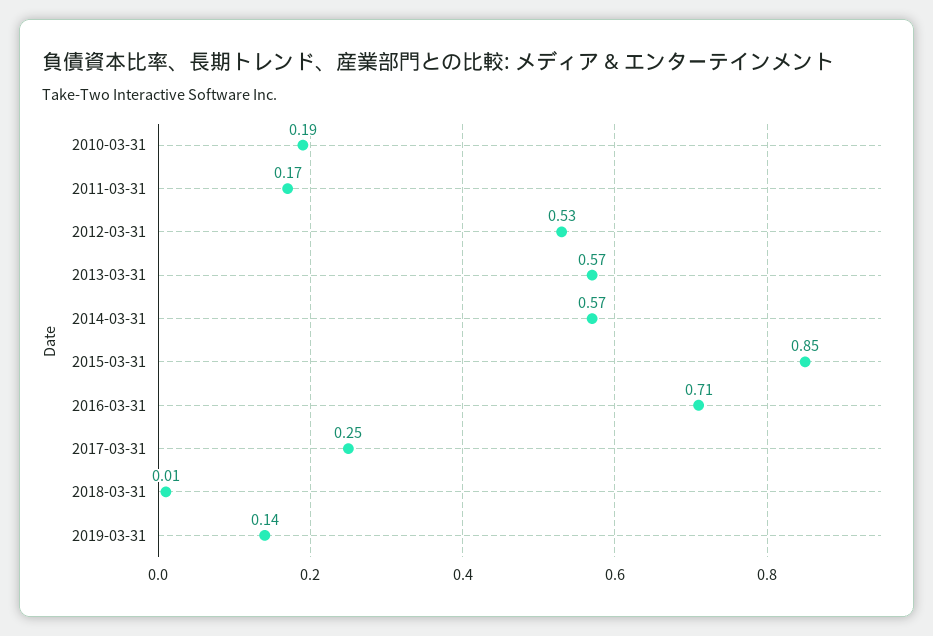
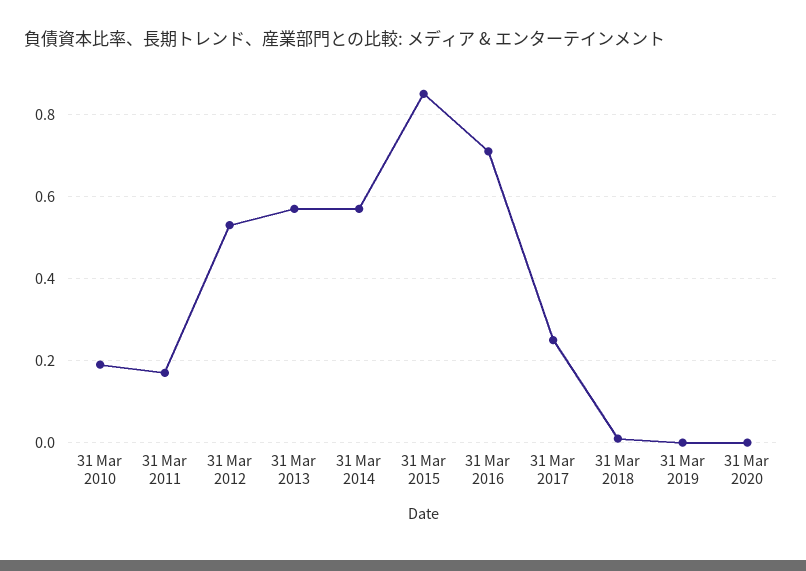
2019-03-31: 0.14 -> 0
31 Mar 2020: none -> 0

